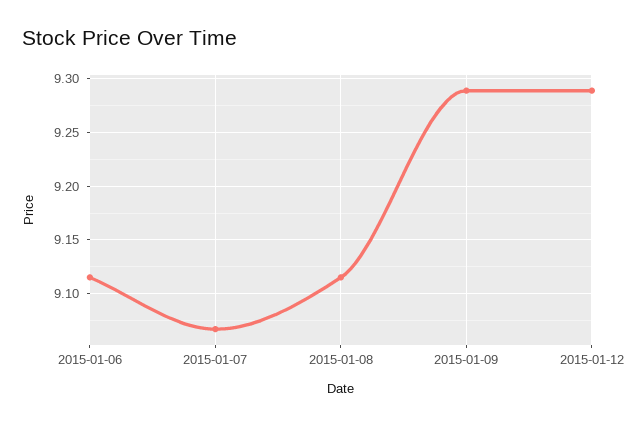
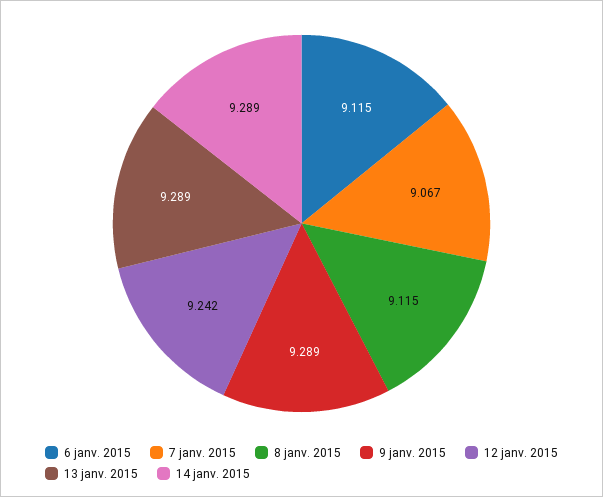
2015-01-12: 9.29 -> 9.242
13 janv. 2015: none -> 9.289
14 janv. 2015: none -> 9.289

